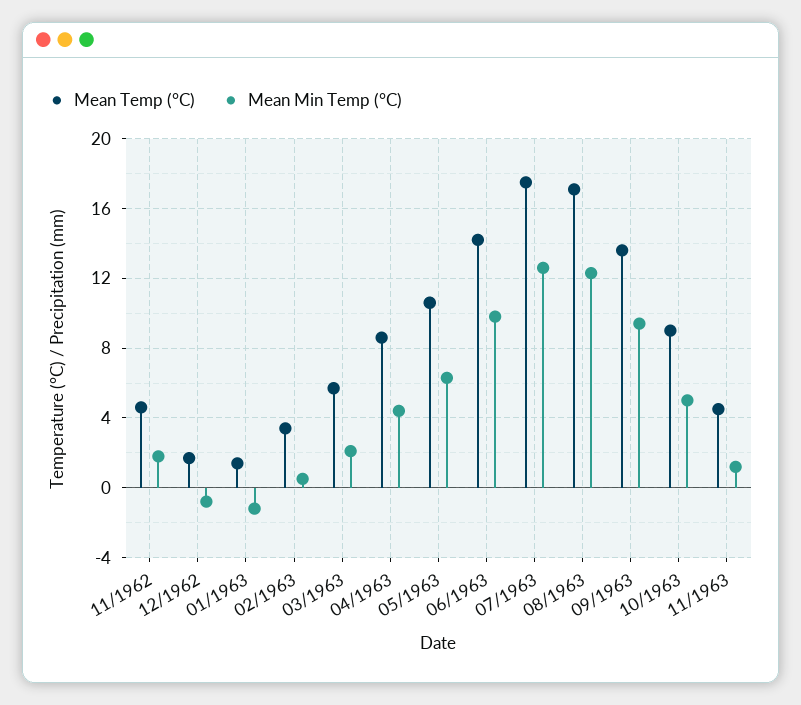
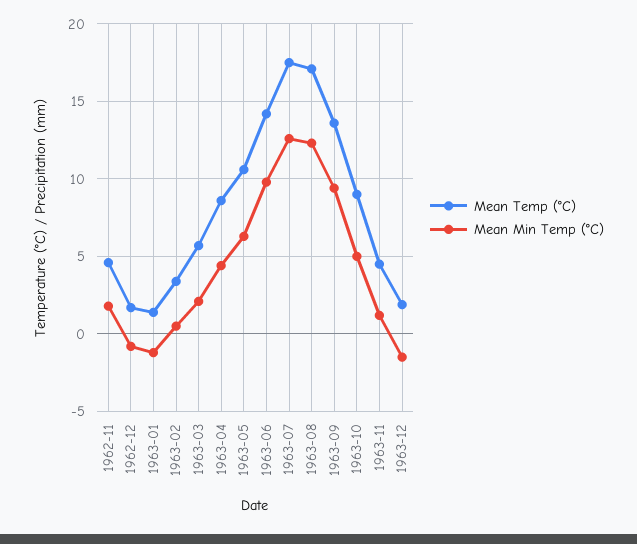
Mean Temp (°C), 1963-12: none -> 2
Mean Min Temp (°C), 1963-12: none -> -1.5

